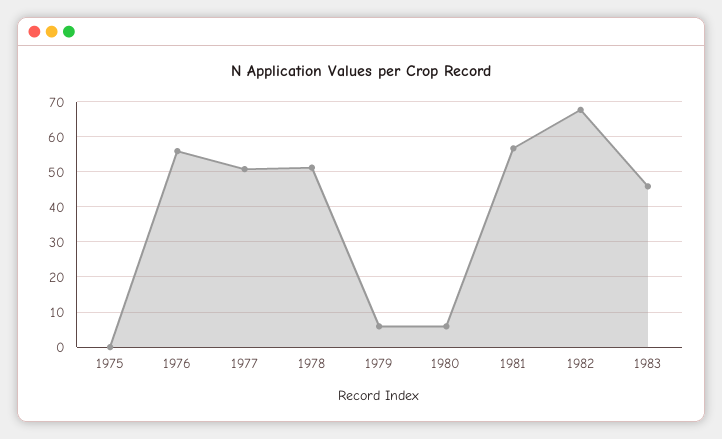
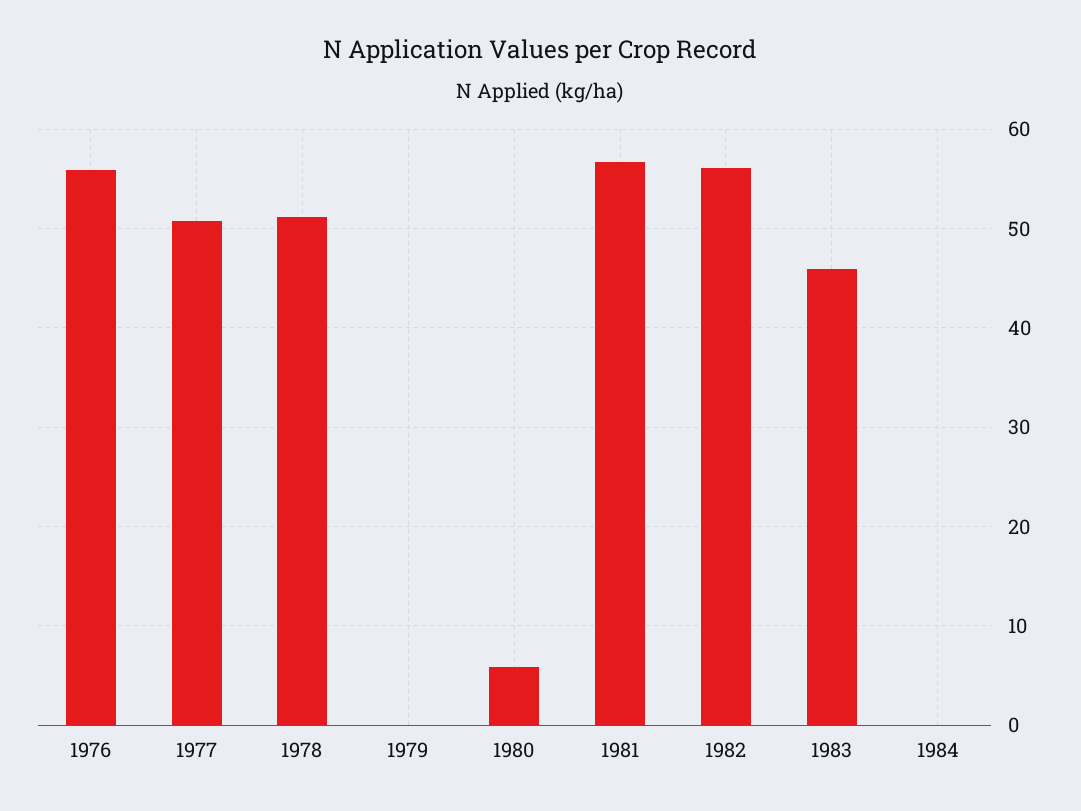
1975: 0 -> none
1979: 6 -> 0
1982: 68 -> 56
1984: none -> 0

